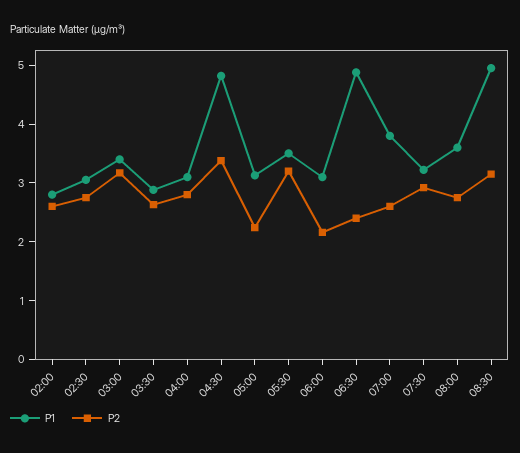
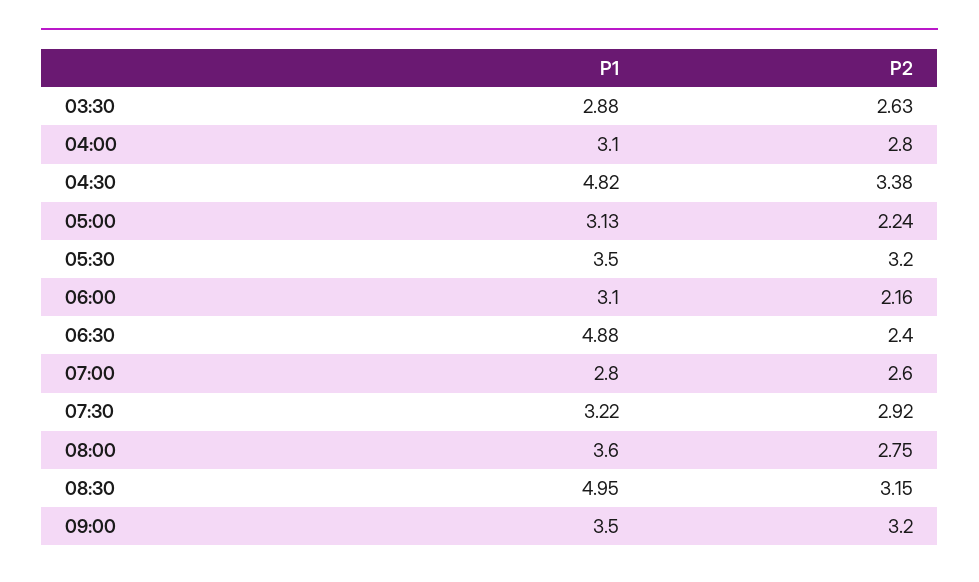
P1, 02:00: 2.8 -> none
P2, 02:00: 2.6 -> none
P1, 02:30: 3 -> none
P2, 02:30: 2.8 -> none
P1, 03:00: 3.4 -> none
P2, 03:00: 3.2 -> none
P1, 07:00: 3.8 -> 2.8
P1, 09:00: none -> 3.5
P2, 09:00: none -> 3.2

